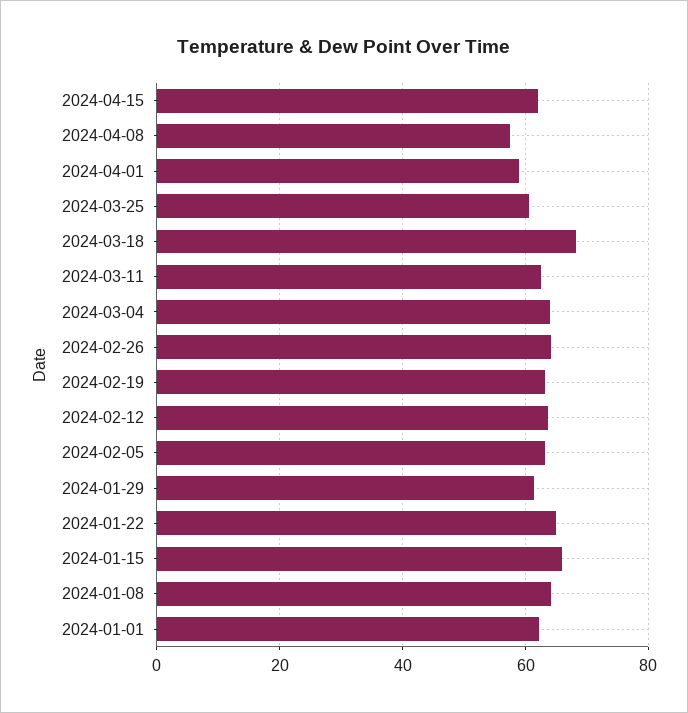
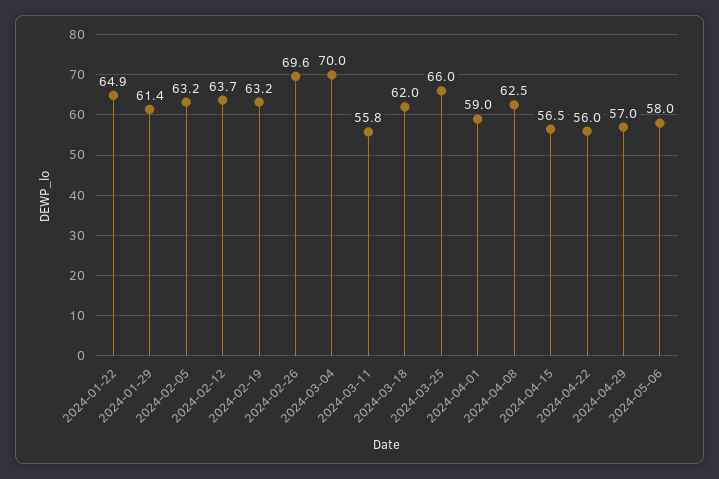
2024-04-15: 62 -> 56.5
2024-04-08: 58 -> 62.5
2024-03-25: 60 -> 66
2024-03-18: 68 -> 62
2024-03-11: 62 -> 55.8
2024-03-04: 64 -> 70
2024-02-26: 64 -> 69.6
2024-01-15: 66 -> none
2024-01-08: 64 -> none
2024-01-01: 62 -> none
2024-04-22: none -> 56
2024-04-29: none -> 57
2024-05-06: none -> 58

